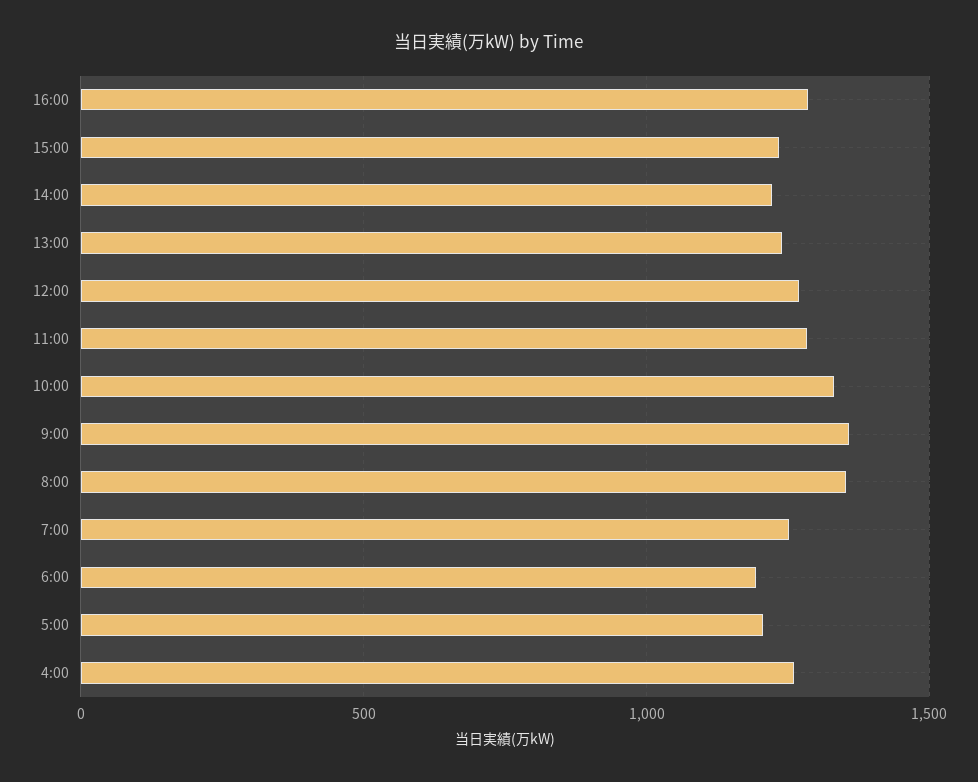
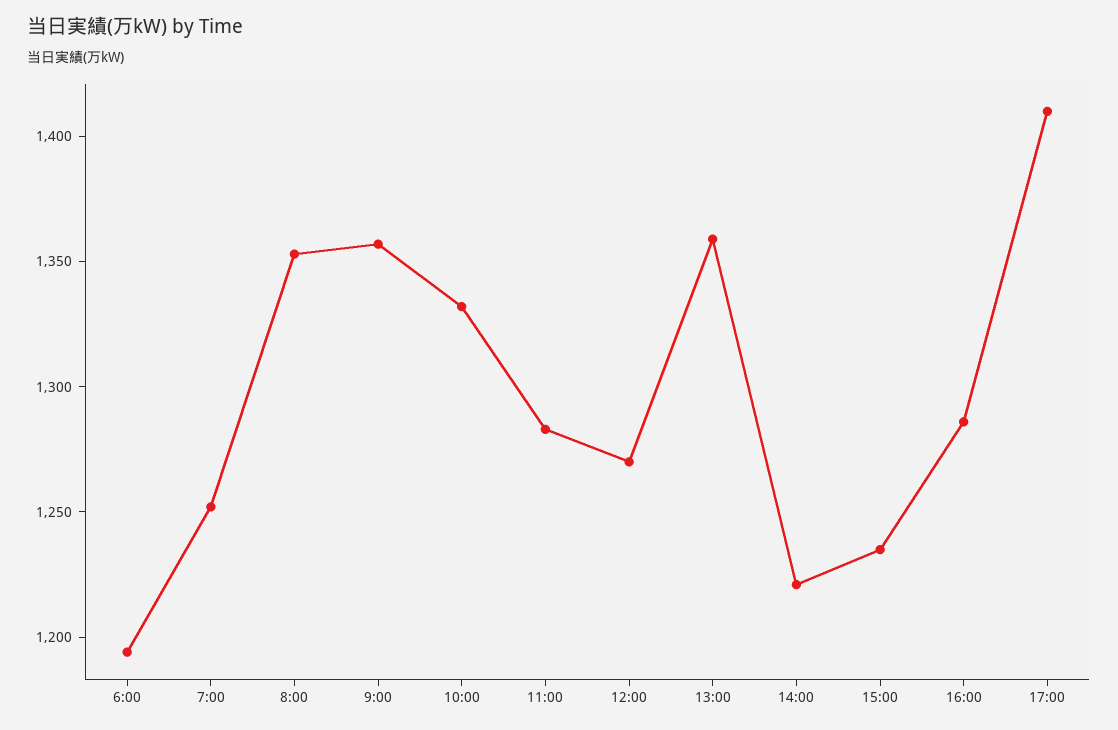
13:00: 1250 -> 1360
5:00: 1200 -> none
4:00: 1250 -> none
17:00: none -> 1410

